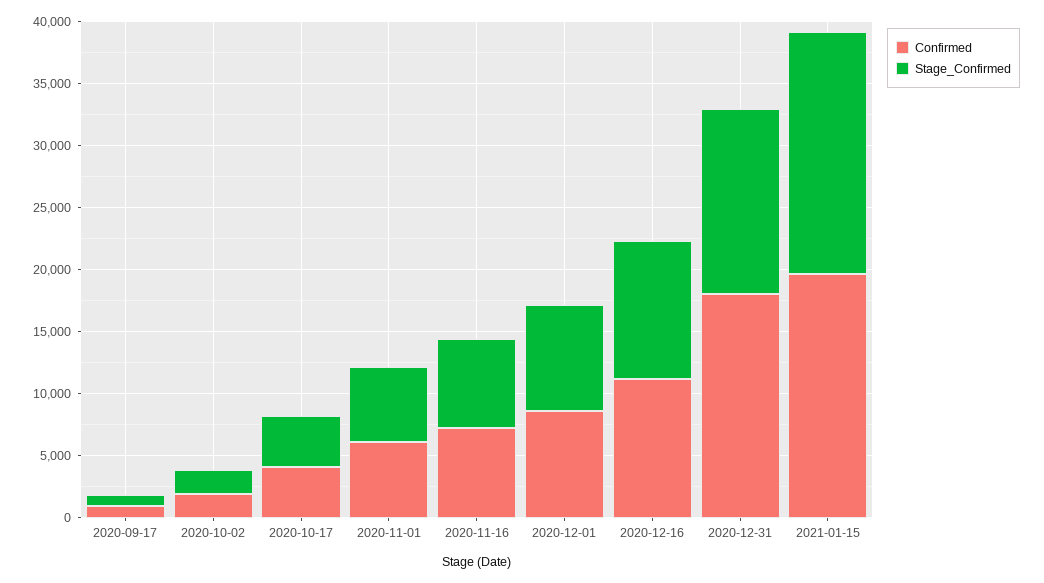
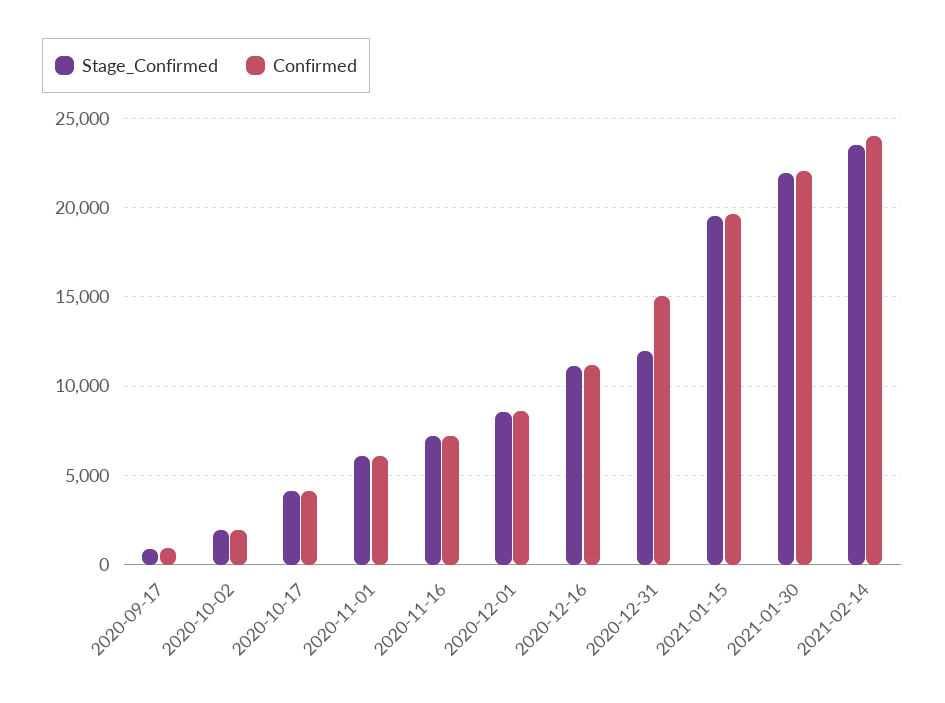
Confirmed, 2020-12-31: 18000 -> 15000
Stage_Confirmed, 2020-12-31: 15000 -> 12000
Stage_Confirmed, 2021-01-30: none -> 22000
Confirmed, 2021-01-30: none -> 22000
Stage_Confirmed, 2021-02-14: none -> 23500
Confirmed, 2021-02-14: none -> 24000

